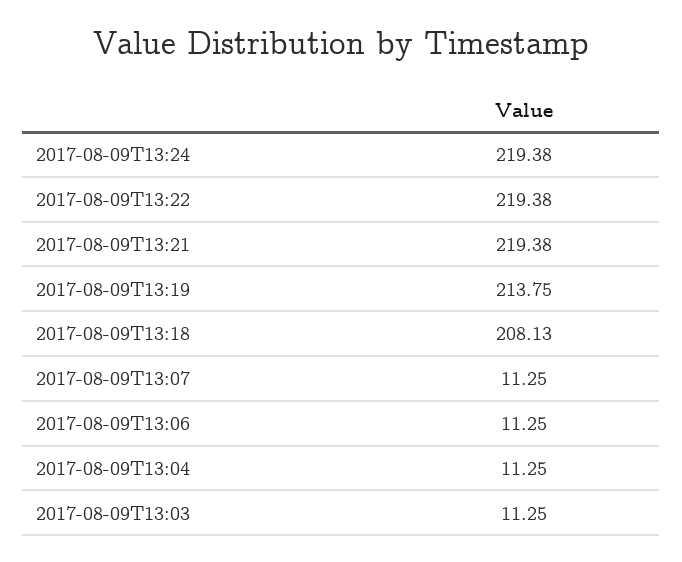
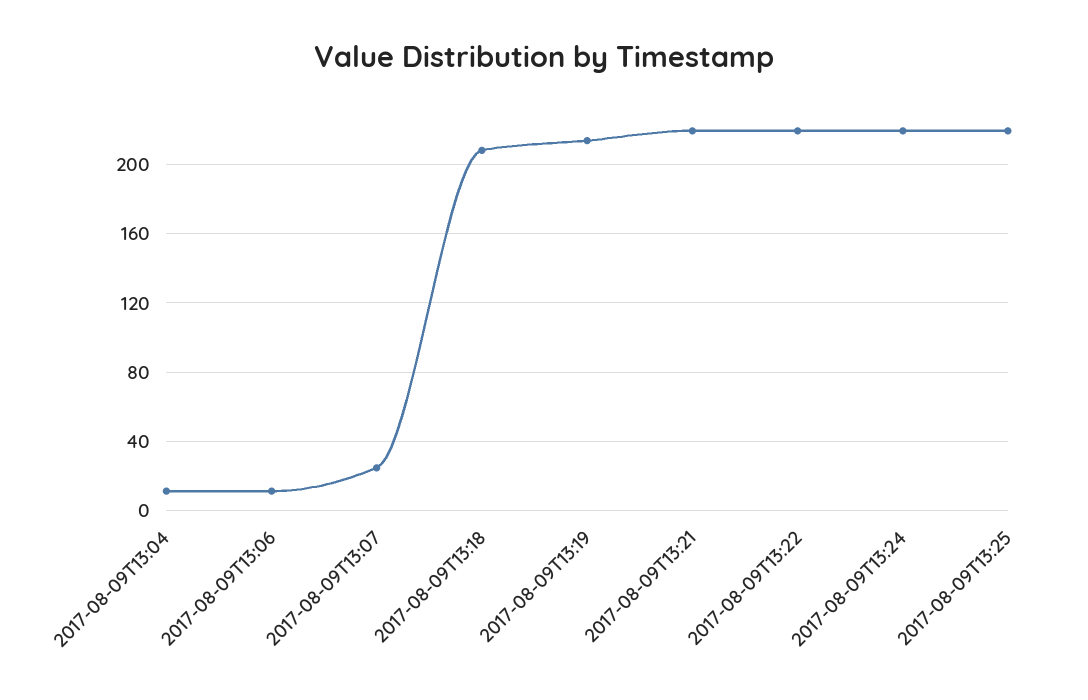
2017-08-09T13:07: 11.25 -> 25
2017-08-09T13:03: 11.25 -> none
2017-08-09T13:25: none -> 220

